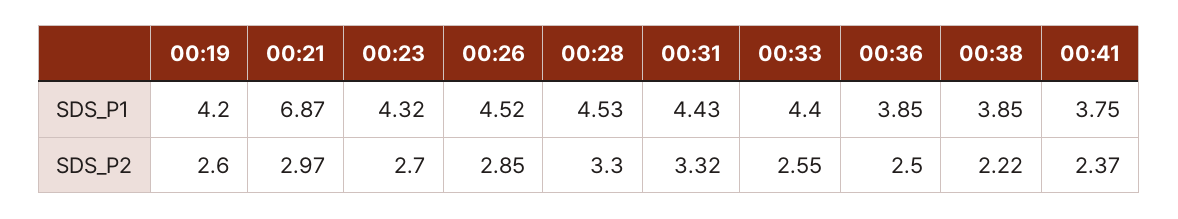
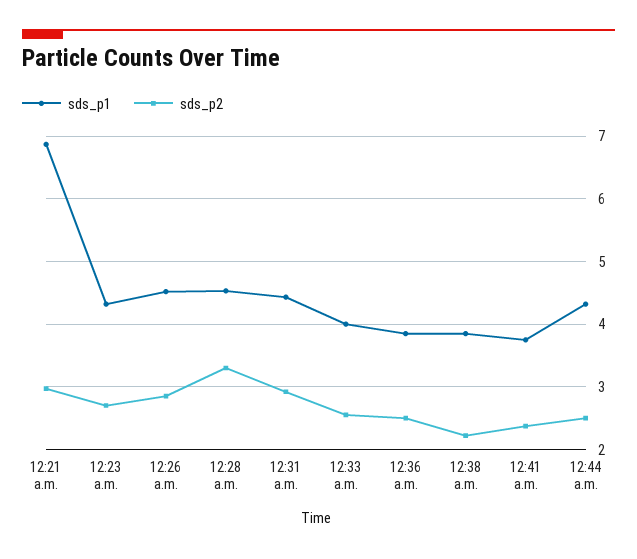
SDS_P1, 00:19: 4.2 -> none
SDS_P1, 00:33: 4.4 -> 4
SDS_P2, 00:19: 2.6 -> none
SDS_P2, 00:31: 3.32 -> 2.9
SDS_P1, 12:44 a.m.: none -> 4.3
SDS_P2, 12:44 a.m.: none -> 2.5

